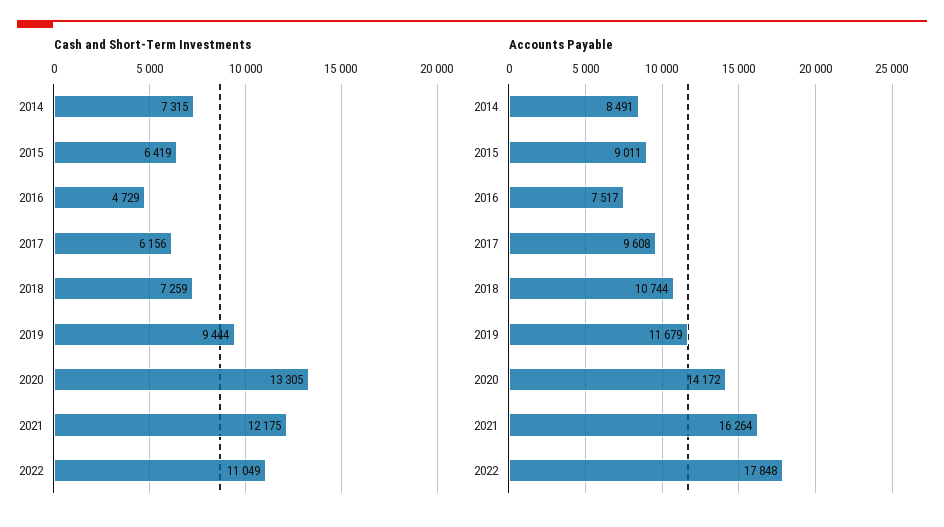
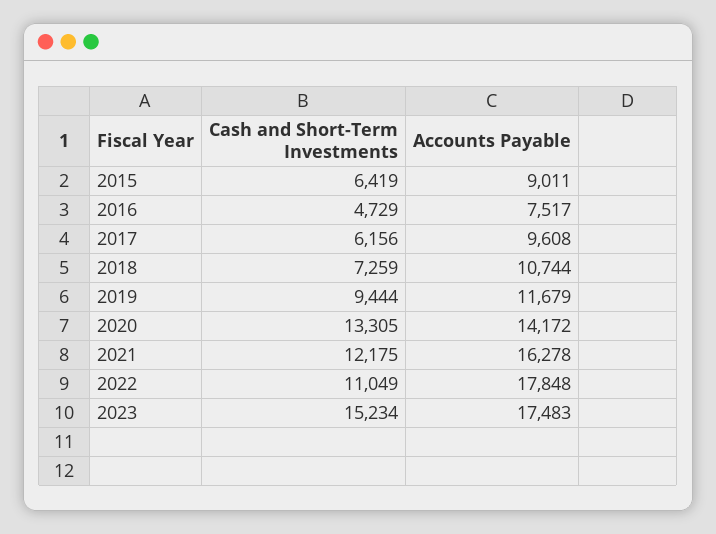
Cash and Short-Term Investments, 2014: 7315 -> none
Accounts Payable, 2014: 8491 -> none
Accounts Payable, 2021: 16264 -> 16278
Cash and Short-Term Investments, 2023: none -> 15234
Accounts Payable, 2023: none -> 17483

